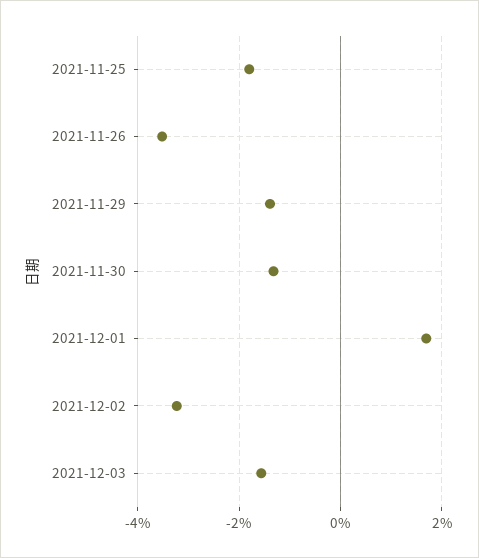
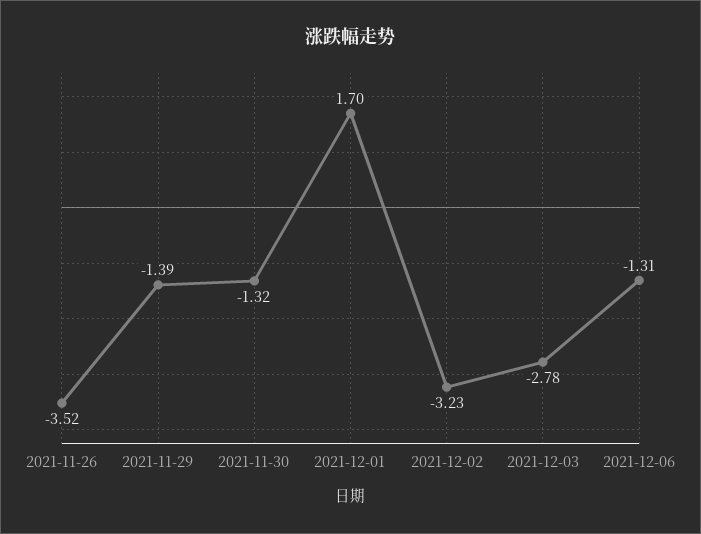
2021-11-25: -1.8 -> none
2021-12-03: -1.6 -> -2.78
2021-12-06: none -> -1.31

